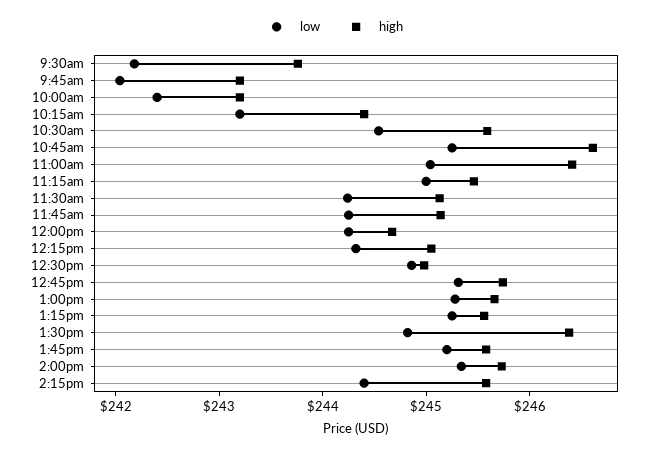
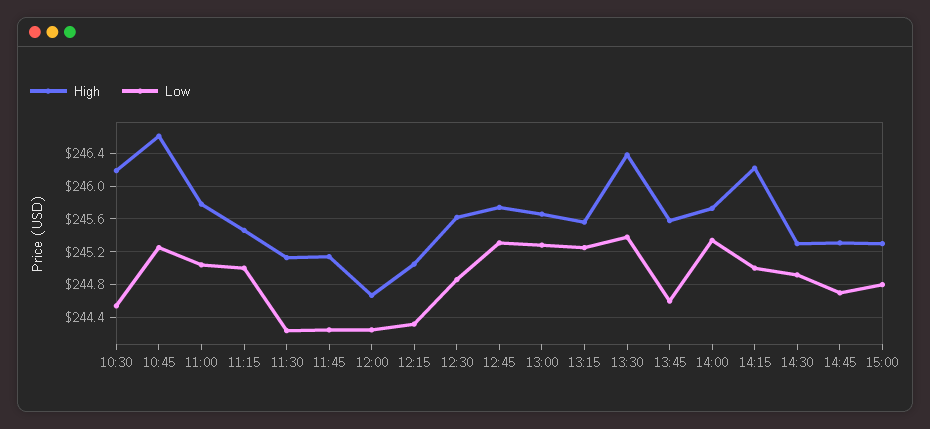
low, 9:30am: 242.2 -> none
high, 9:30am: 243.8 -> none
low, 9:45am: 242 -> none
high, 9:45am: 243.2 -> none
low, 10:00am: 242.4 -> none
high, 10:00am: 243.2 -> none
low, 10:15am: 243.2 -> none
high, 10:15am: 244.4 -> none
high, 10:30am: 245.6 -> 246.2
high, 11:00am: 246.4 -> 245.8
high, 12:30pm: 245 -> 245.6
low, 1:30pm: 244.8 -> 245.4
low, 1:45pm: 245.2 -> 244.6
low, 2:15pm: 244.4 -> 245
high, 2:15pm: 245.6 -> 246.2
high, 14:30: none -> 245.3
low, 14:30: none -> 244.9
high, 14:45: none -> 245.3
low, 14:45: none -> 244.7
high, 15:00: none -> 245.3
low, 15:00: none -> 244.8

